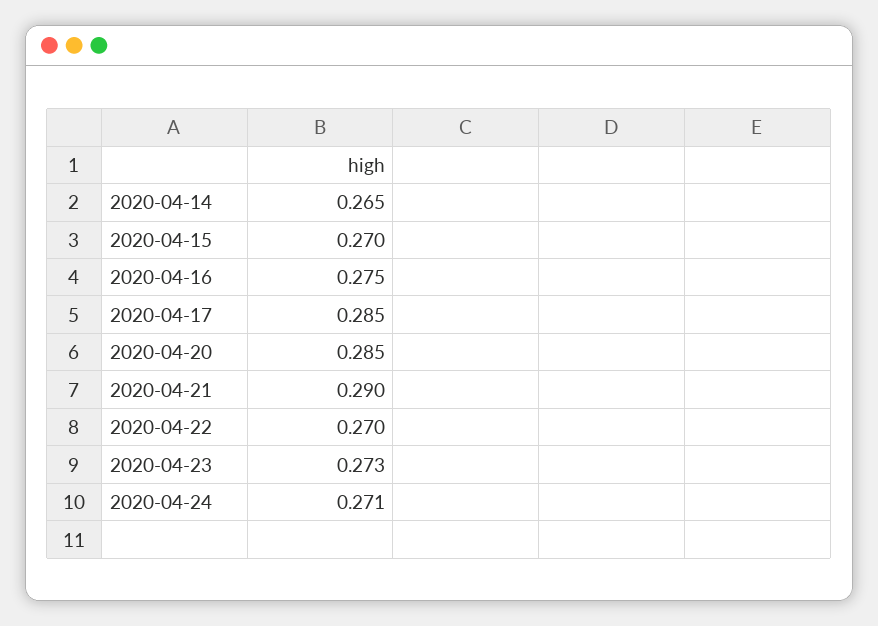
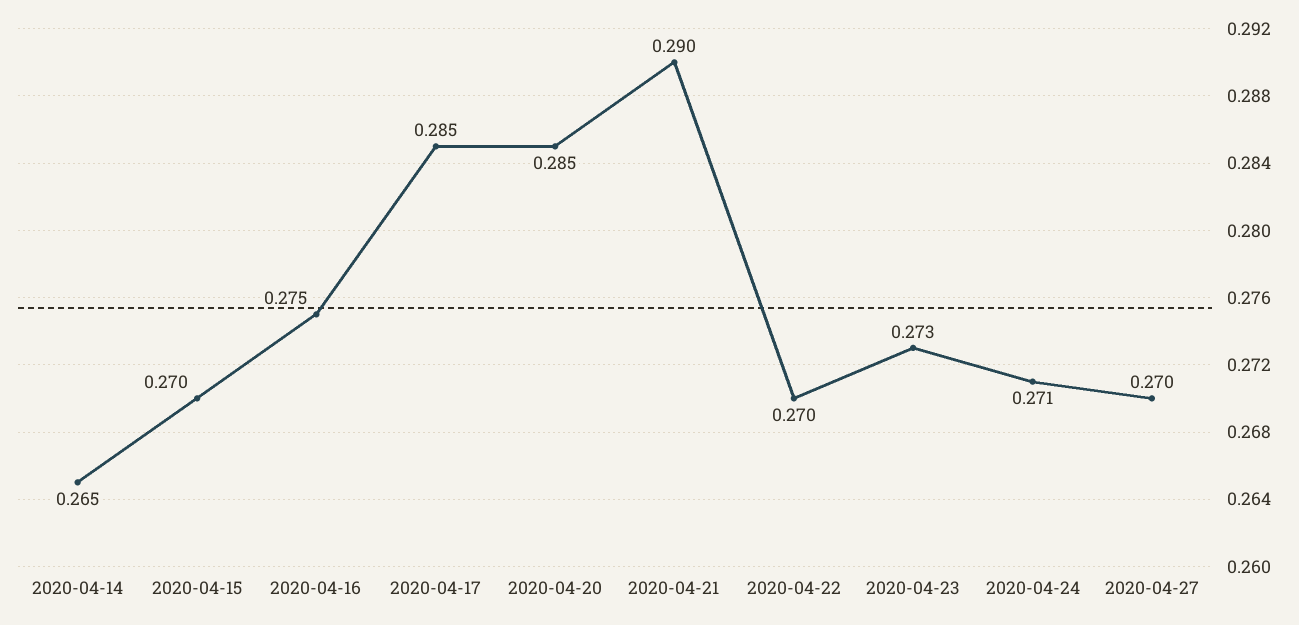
2020-04-27: none -> 0.27

